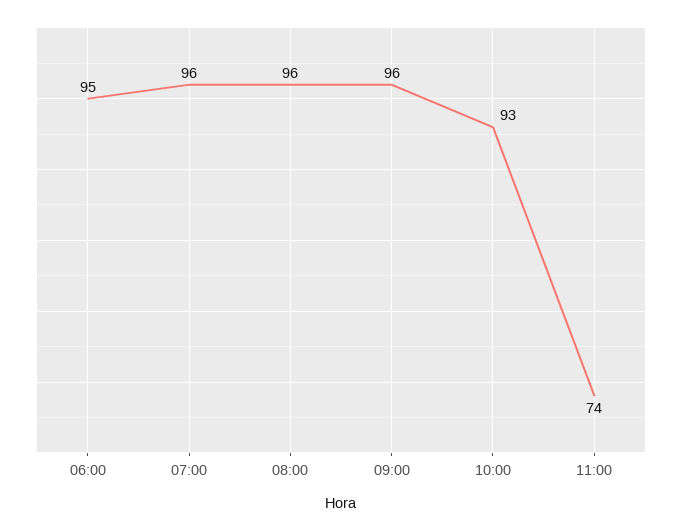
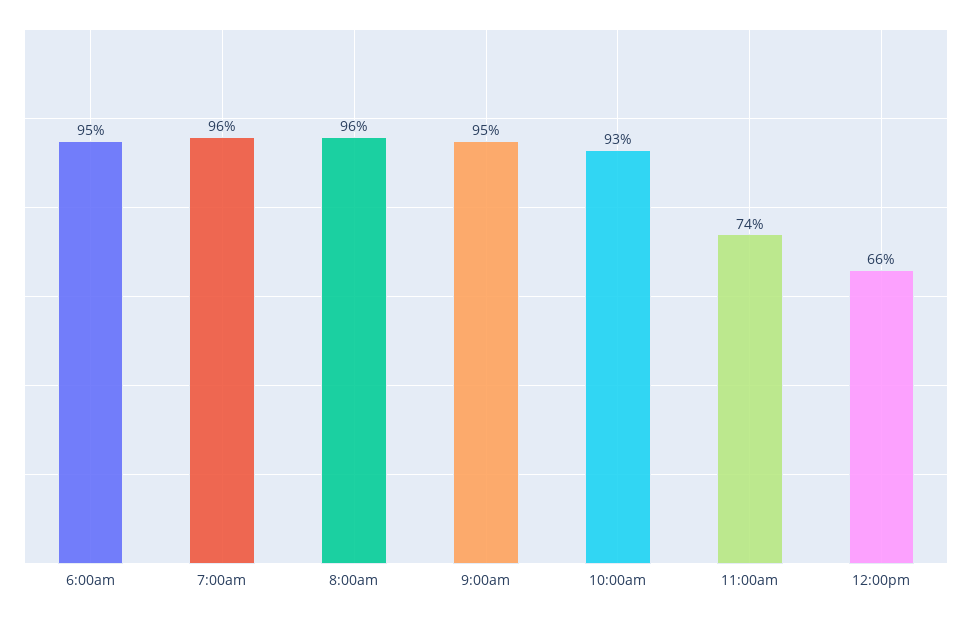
09:00: 96 -> 95
12:00pm: none -> 66

